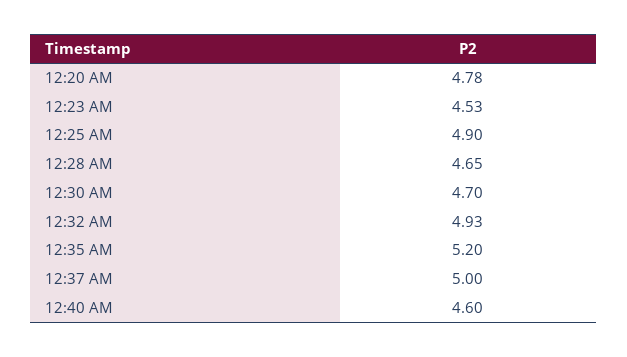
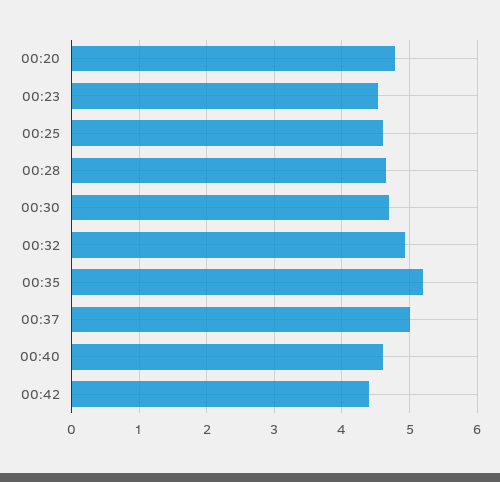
12:25 AM: 4.9 -> 4.6
00:42: none -> 4.4

